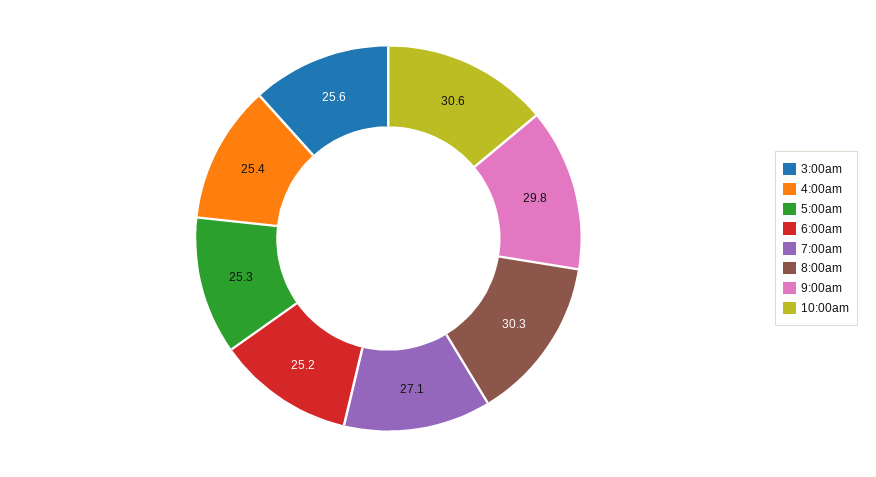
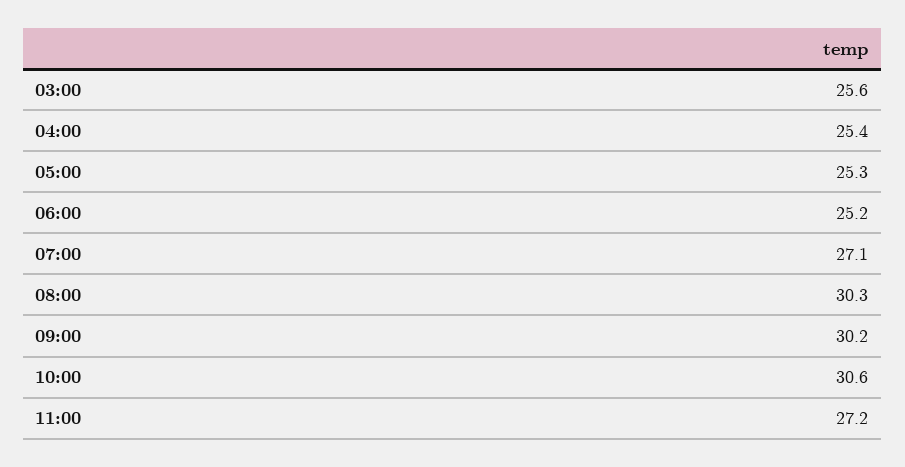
9:00am: 29.8 -> 30.2
11:00: none -> 27.2

